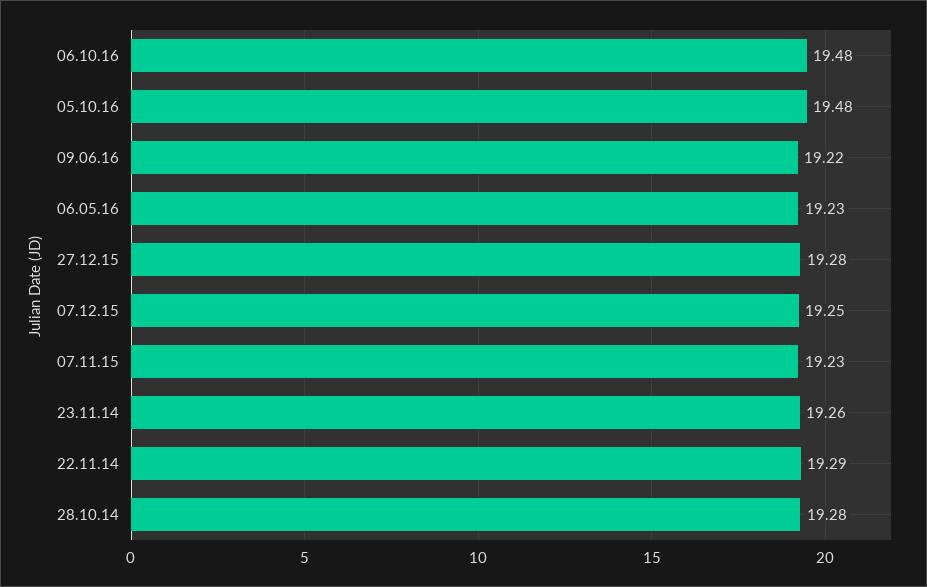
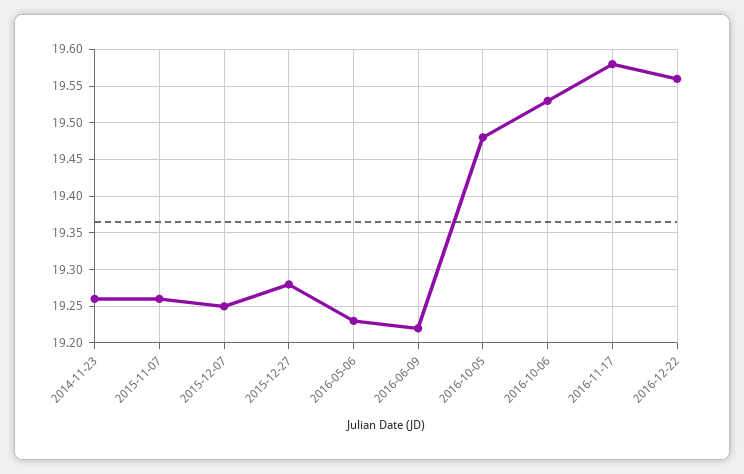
06.10.16: 19.48 -> 19.53
07.11.15: 19.23 -> 19.26
22.11.14: 19.29 -> none
28.10.14: 19.28 -> none
2016-11-17: none -> 19.58
2016-12-22: none -> 19.56

